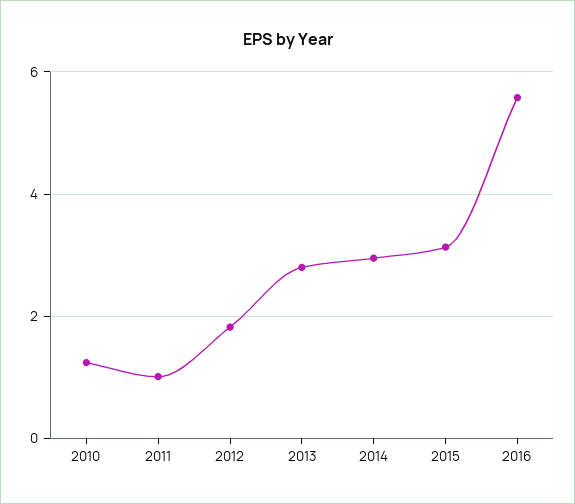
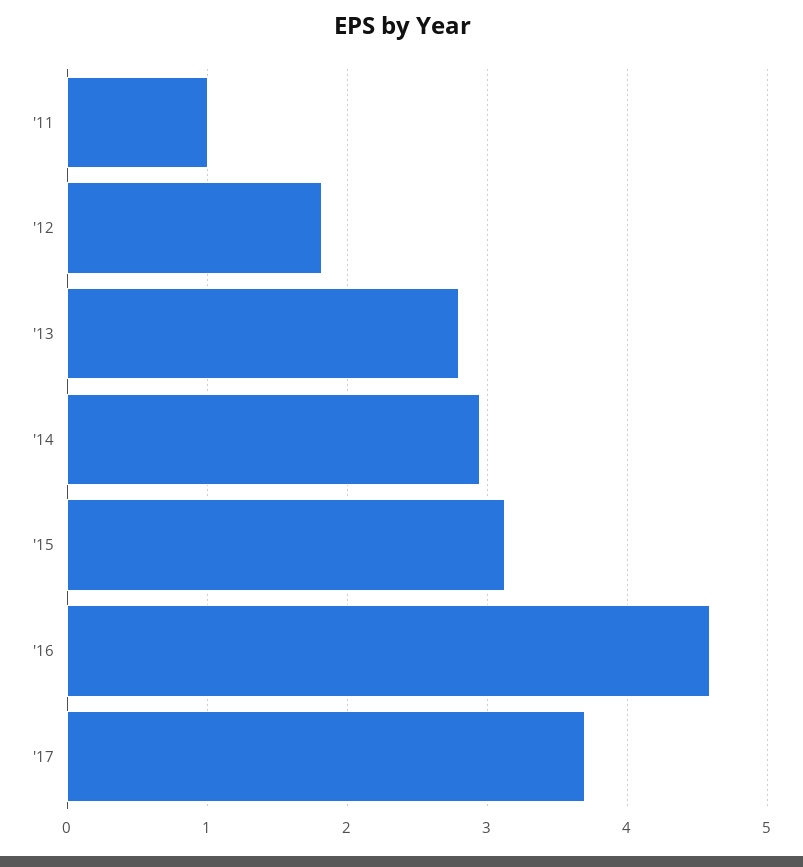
2010: 1.2 -> none
2016: 5.6 -> 4.6
'17: none -> 3.7

